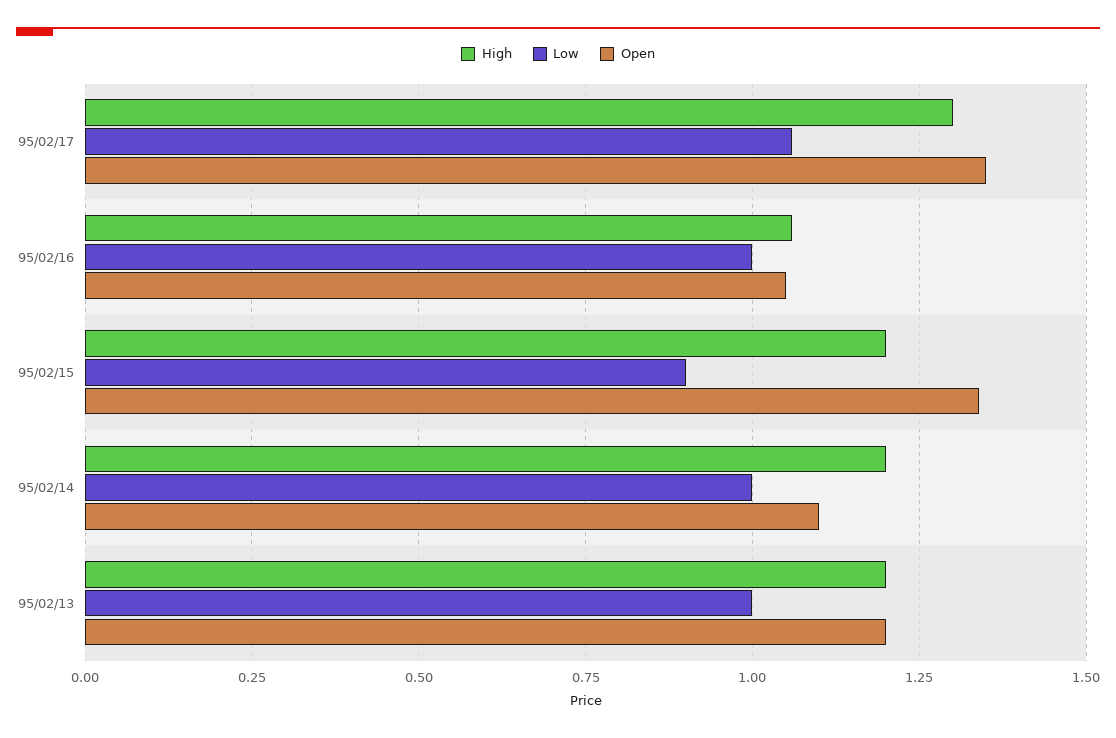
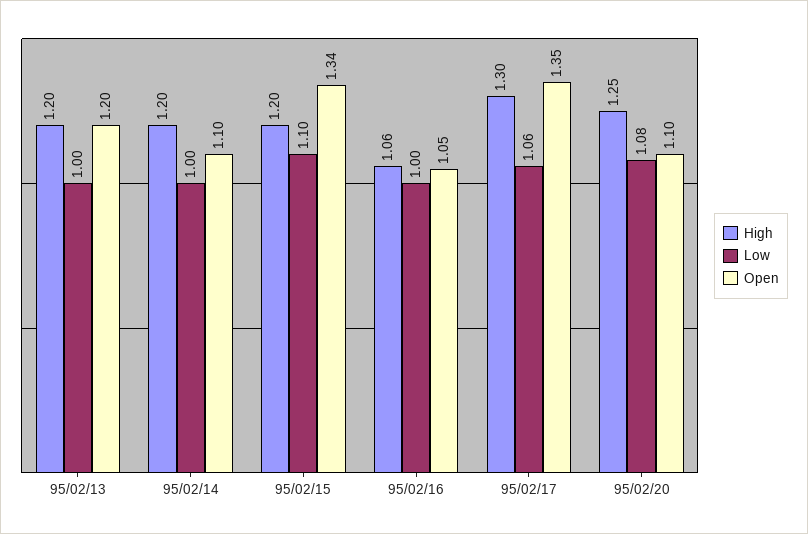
Low, 95/02/15: 0.9 -> 1.1
High, 95/02/20: none -> 1.25
Low, 95/02/20: none -> 1.08
Open, 95/02/20: none -> 1.1

